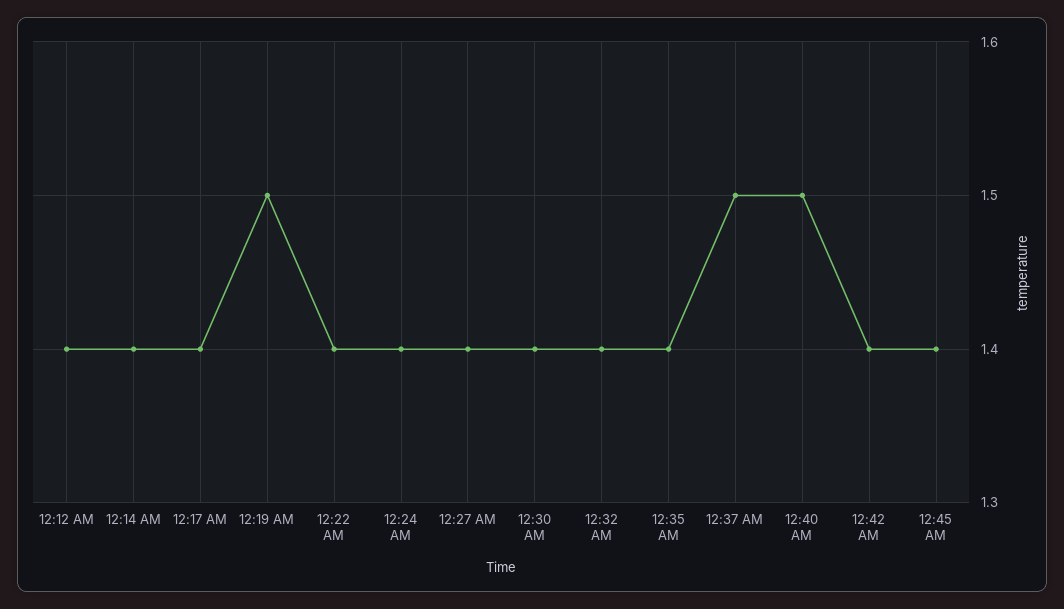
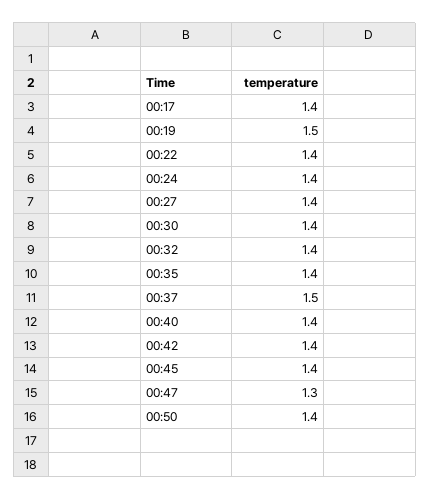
12:12 AM: 1.4 -> none
12:14 AM: 1.4 -> none
12:40 AM: 1.5 -> 1.4
00:47: none -> 1.3
00:50: none -> 1.4

